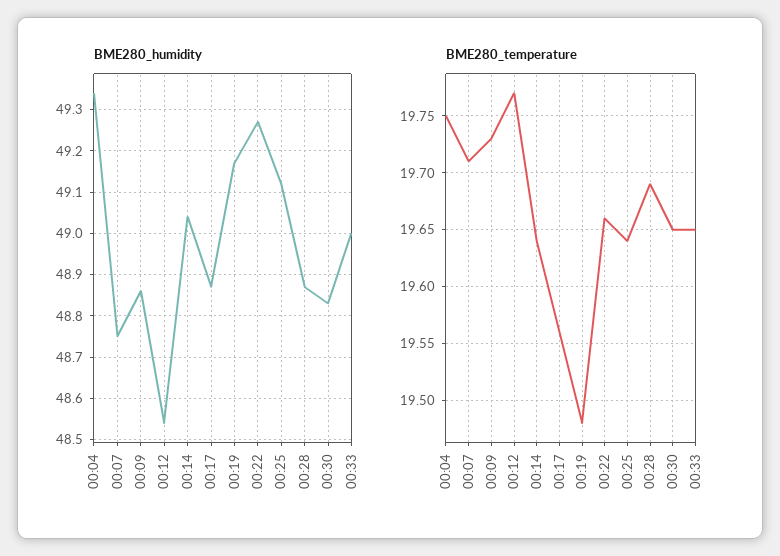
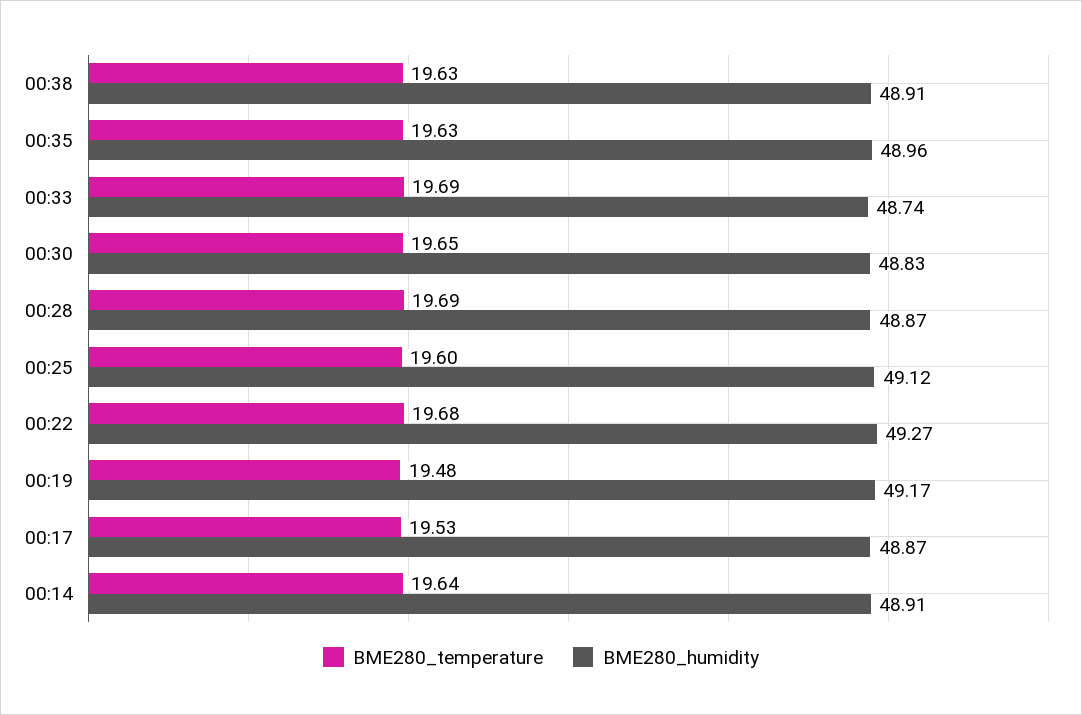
BME280_humidity, 00:04: 49.35 -> none
BME280_humidity, 00:07: 48.75 -> none
BME280_humidity, 00:09: 48.85 -> none
BME280_humidity, 00:12: 48.55 -> none
BME280_humidity, 00:14: 49.05 -> 48.91
BME280_humidity, 00:33: 49 -> 48.74
BME280_temperature, 00:04: 19.75 -> none
BME280_temperature, 00:07: 19.71 -> none
BME280_temperature, 00:09: 19.73 -> none
BME280_temperature, 00:12: 19.77 -> none
BME280_temperature, 00:17: 19.56 -> 19.53
BME280_temperature, 00:22: 19.66 -> 19.68
BME280_temperature, 00:25: 19.64 -> 19.6
BME280_temperature, 00:33: 19.65 -> 19.69
BME280_temperature, 00:38: none -> 19.63
BME280_humidity, 00:38: none -> 48.91
BME280_temperature, 00:35: none -> 19.63
BME280_humidity, 00:35: none -> 48.96

